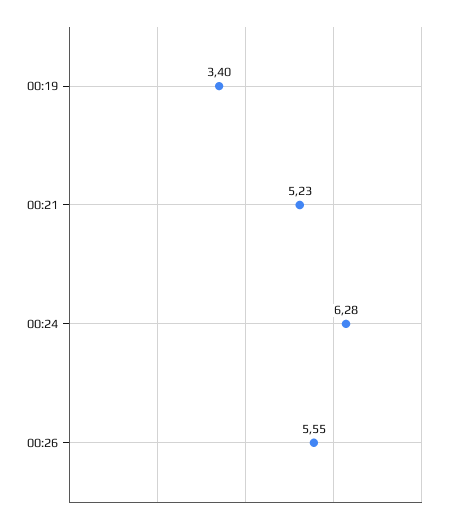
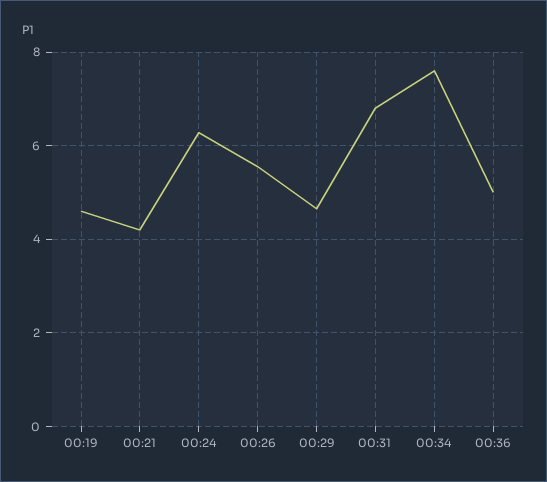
00:19: 3.4 -> 4.6
00:21: 5.23 -> 4.2
00:29: none -> 4.6
00:31: none -> 6.8
00:34: none -> 7.6
00:36: none -> 5

